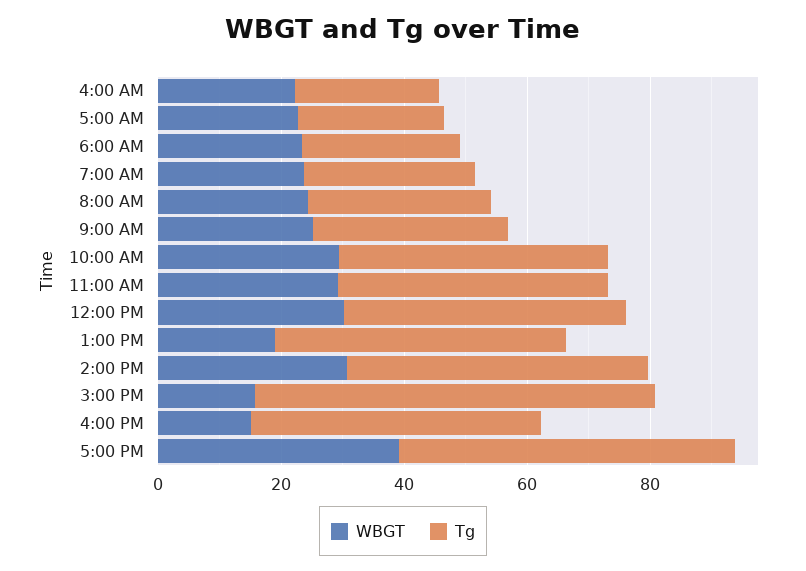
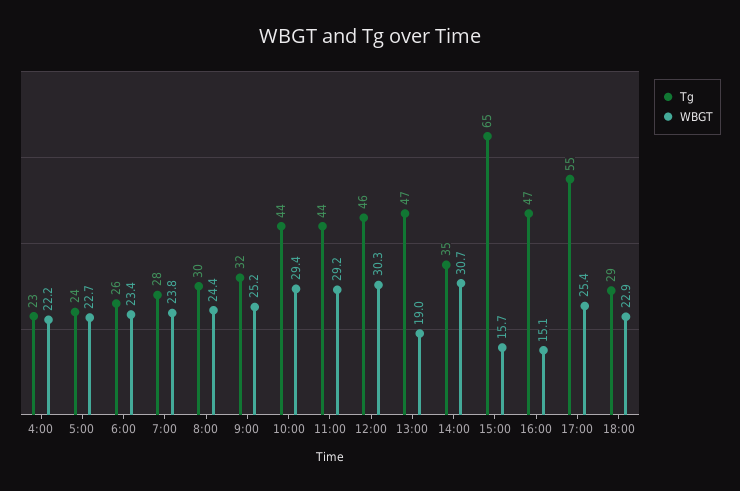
Tg, 2:00 PM: 50 -> 35
WBGT, 5:00 PM: 40 -> 25.4
Tg, 18:00: none -> 29
WBGT, 18:00: none -> 22.9

